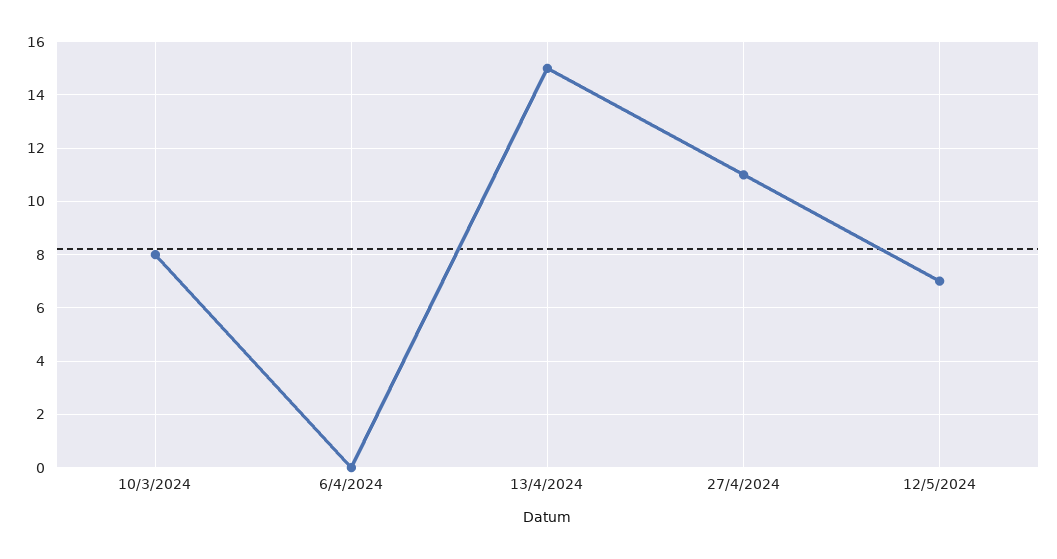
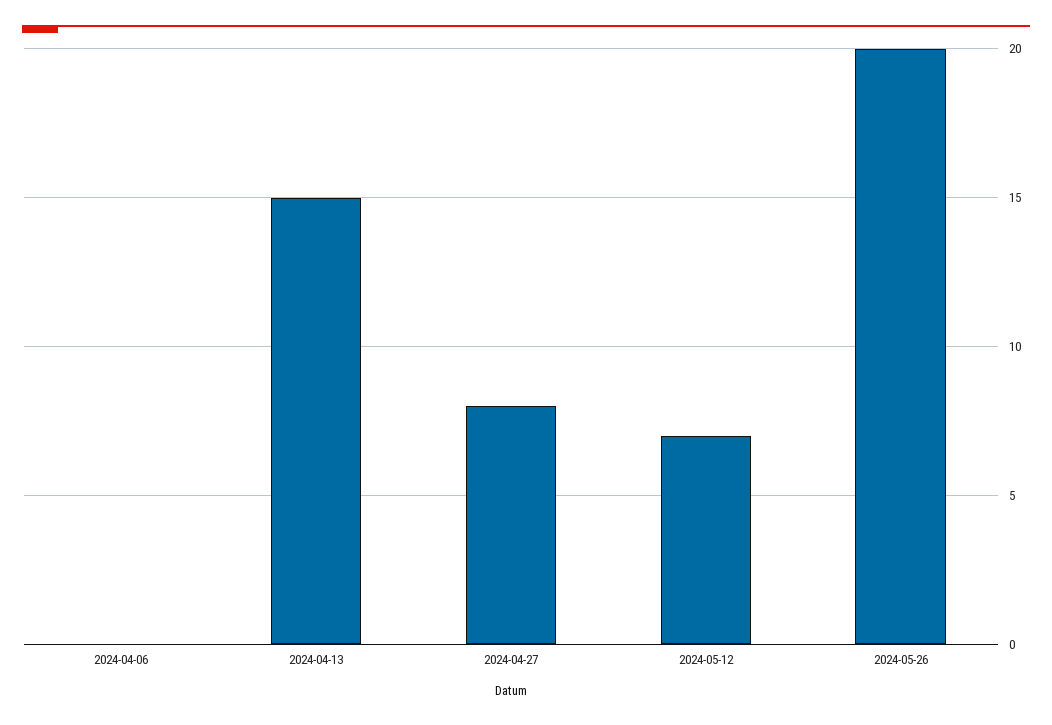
10/3/2024: 8 -> none
27/4/2024: 11 -> 8
2024-05-26: none -> 20

